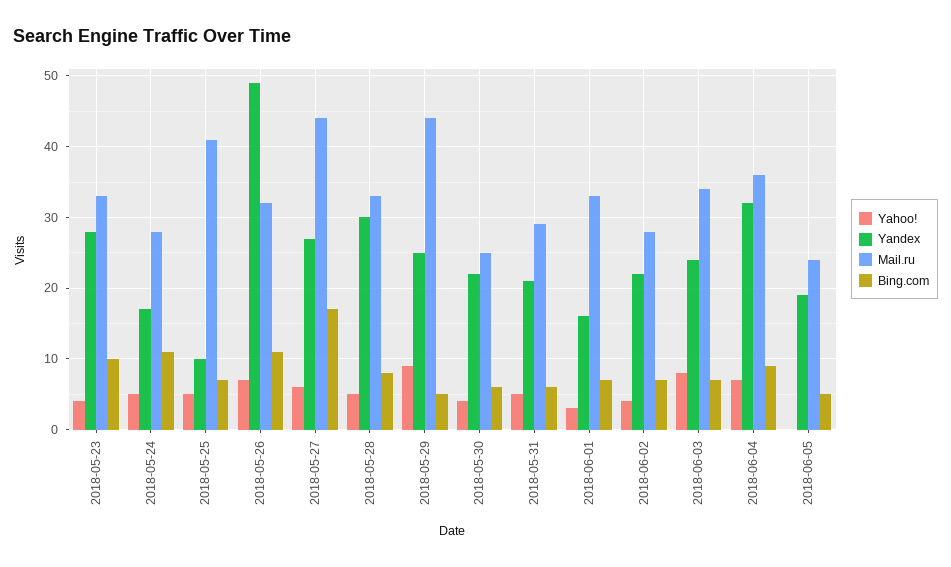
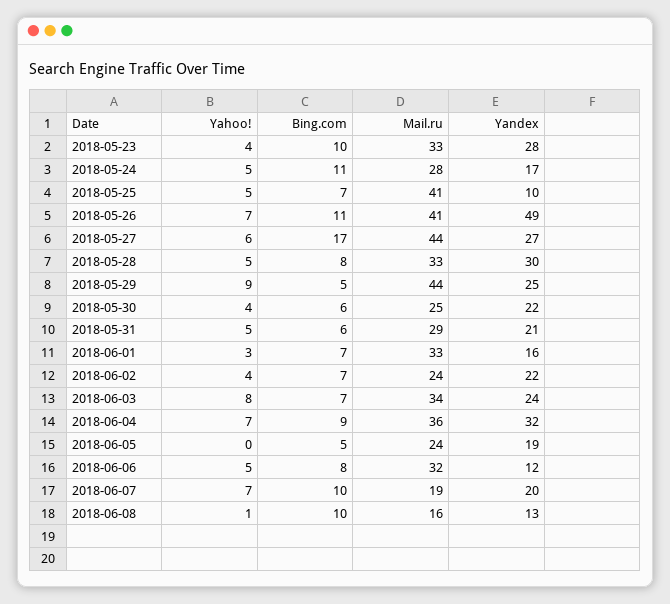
Mail.ru, 2018-05-26: 32 -> 41
Mail.ru, 2018-06-02: 28 -> 24
Yahoo!, 2018-06-06: none -> 5
Bing.com, 2018-06-06: none -> 8
Mail.ru, 2018-06-06: none -> 32
Yandex, 2018-06-06: none -> 12
Yahoo!, 2018-06-07: none -> 7
Bing.com, 2018-06-07: none -> 10
Mail.ru, 2018-06-07: none -> 19
Yandex, 2018-06-07: none -> 20
Yahoo!, 2018-06-08: none -> 1
Bing.com, 2018-06-08: none -> 10
Mail.ru, 2018-06-08: none -> 16
Yandex, 2018-06-08: none -> 13

